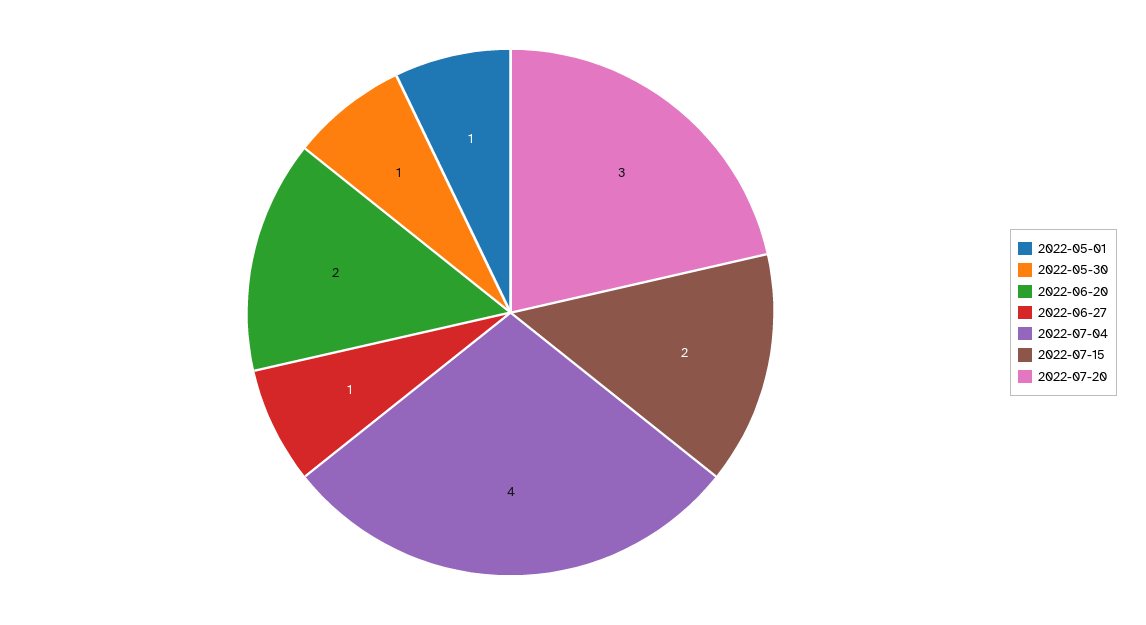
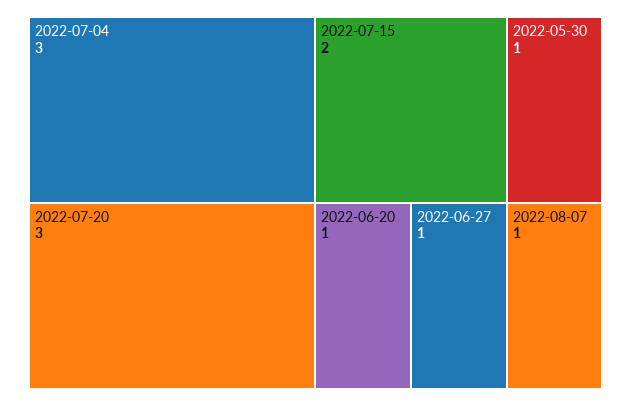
2022-05-01: 1 -> none
2022-06-20: 2 -> 1
2022-07-04: 4 -> 3
2022-08-07: none -> 1

